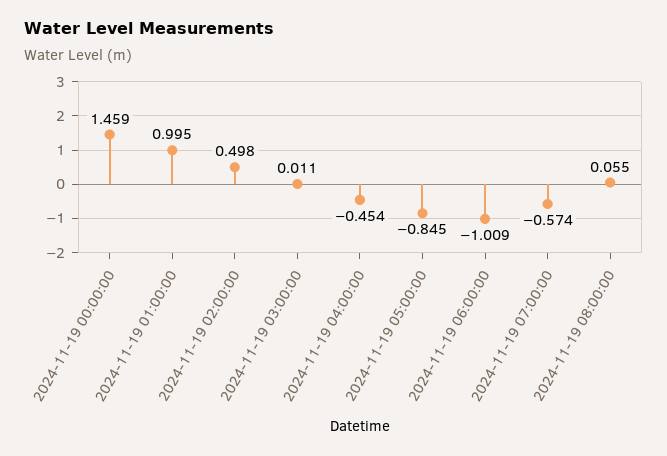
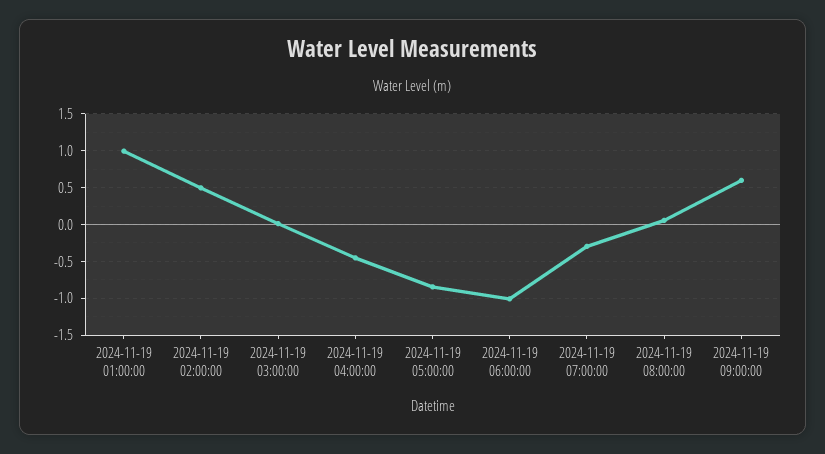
2024-11-19 00:00:00: 1.459 -> none
2024-11-19 07:00:00: -0.574 -> -0.3
2024-11-19 09:00:00: none -> 0.6

